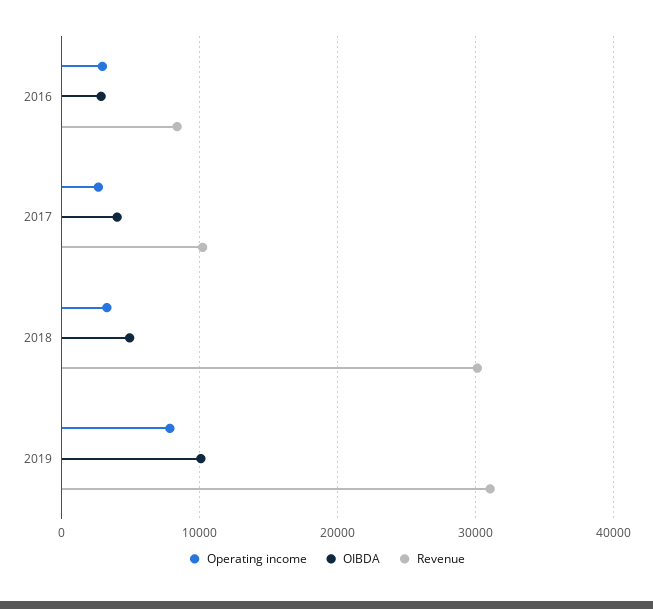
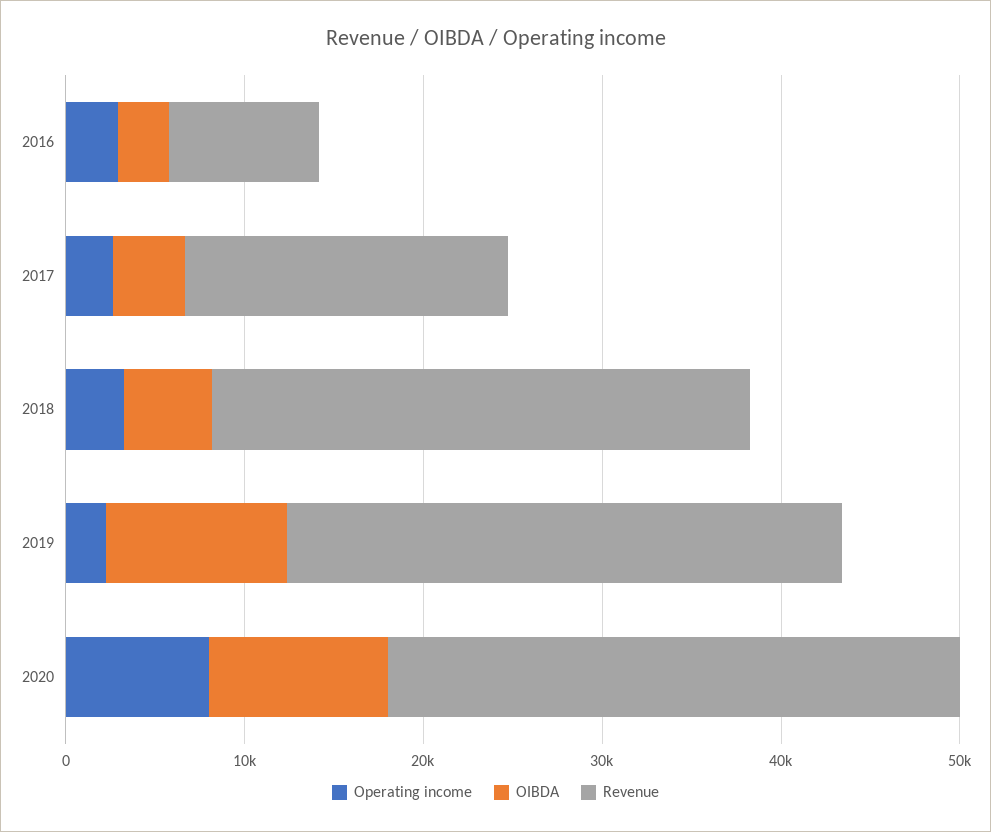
Revenue, 2017: 10000 -> 18000
Operating income, 2019: 8000 -> 2000
Operating income, 2020: none -> 8000
OIBDA, 2020: none -> 10000
Revenue, 2020: none -> 32000

